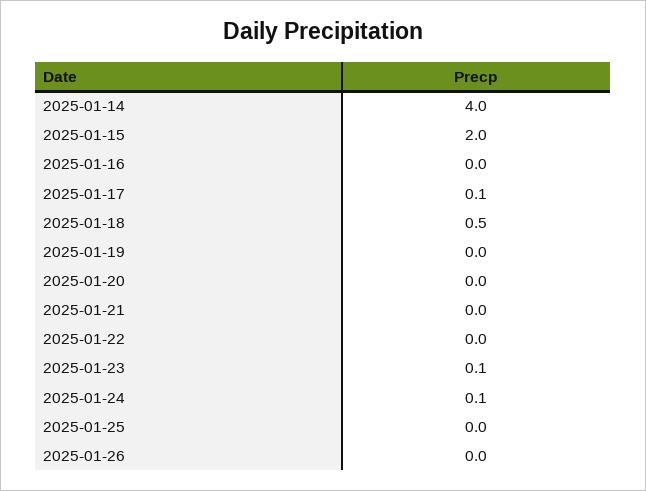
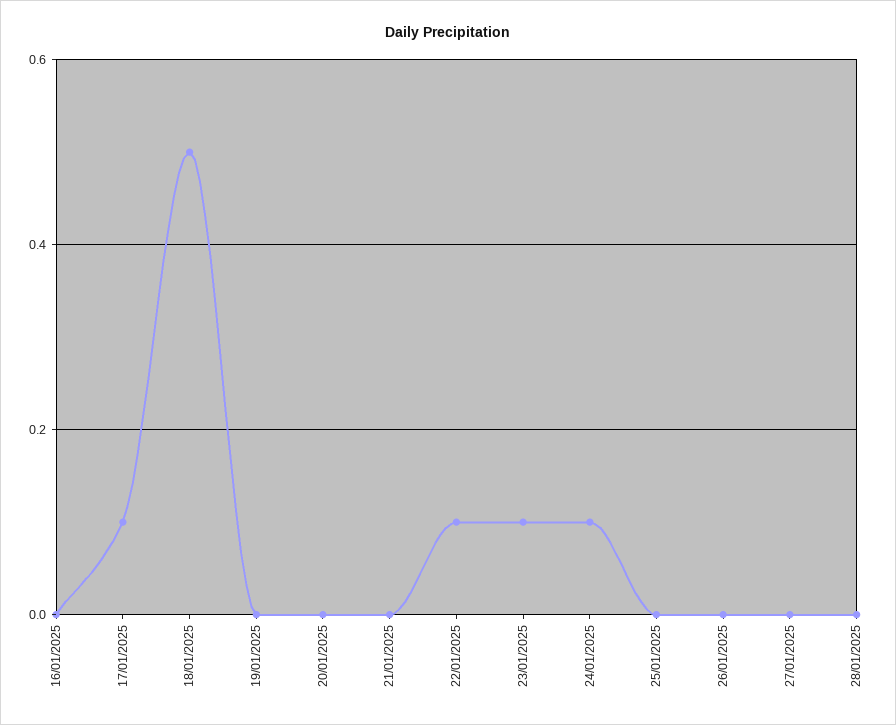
2025-01-14: 4 -> none
2025-01-15: 2 -> none
2025-01-22: 0 -> 0.1
27/01/2025: none -> 0
28/01/2025: none -> 0

